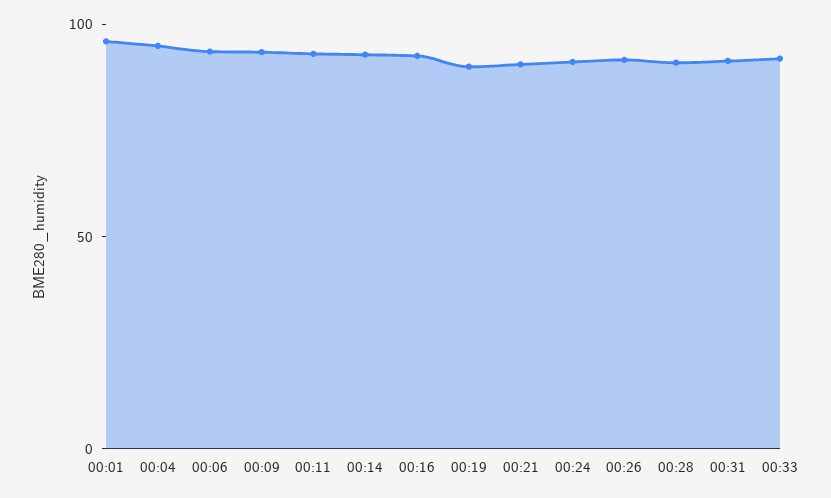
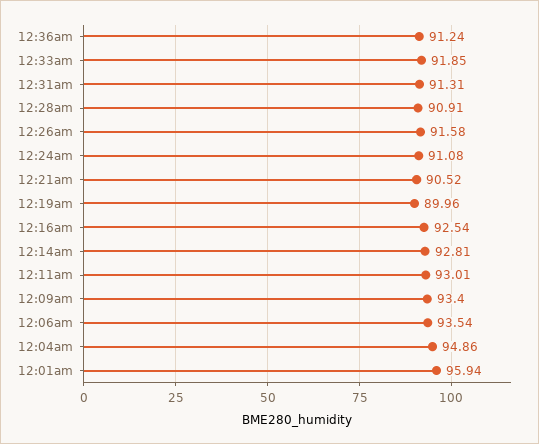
12:36am: none -> 91.24

